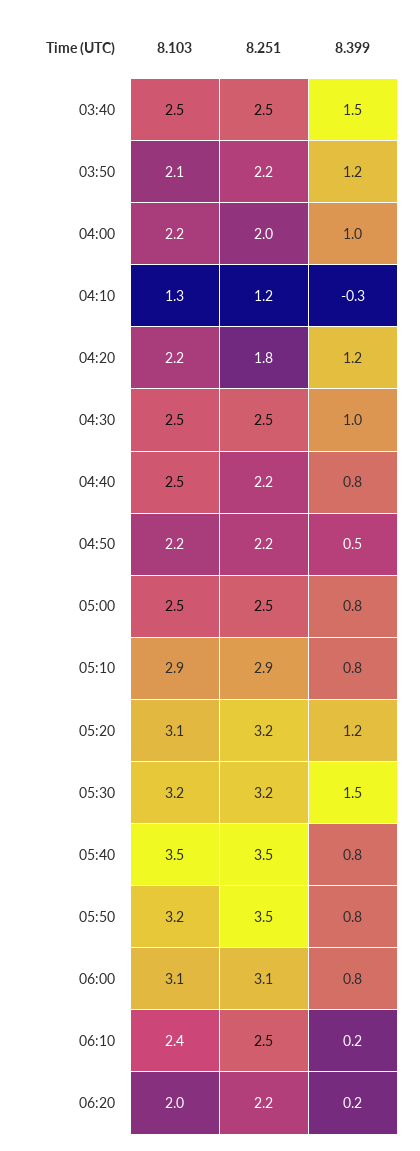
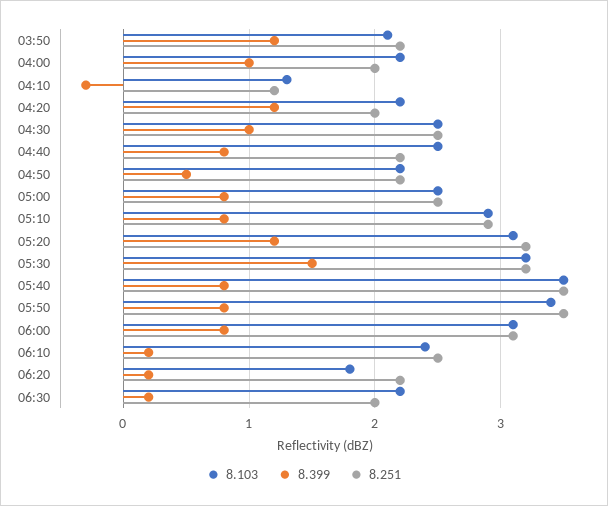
8.103, 03:40: 2.5 -> none
8.251, 03:40: 2.5 -> none
8.399, 03:40: 1.5 -> none
8.251, 04:20: 1.8 -> 2
8.103, 05:50: 3.2 -> 3.4
8.103, 06:20: 2 -> 1.8
8.103, 06:30: none -> 2.2
8.399, 06:30: none -> 0.2
8.251, 06:30: none -> 2

